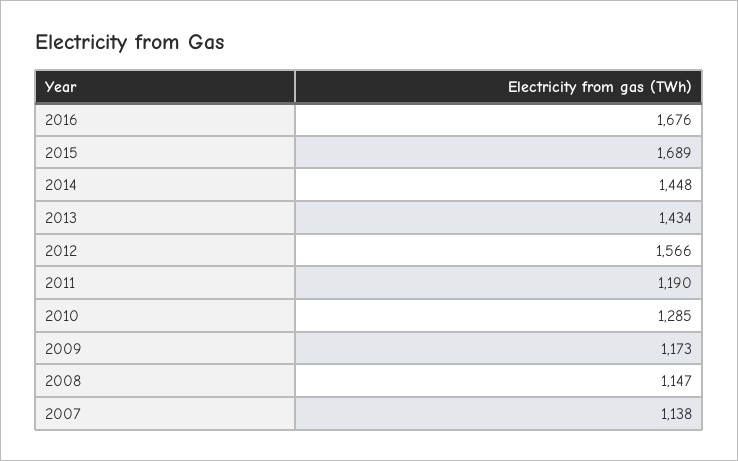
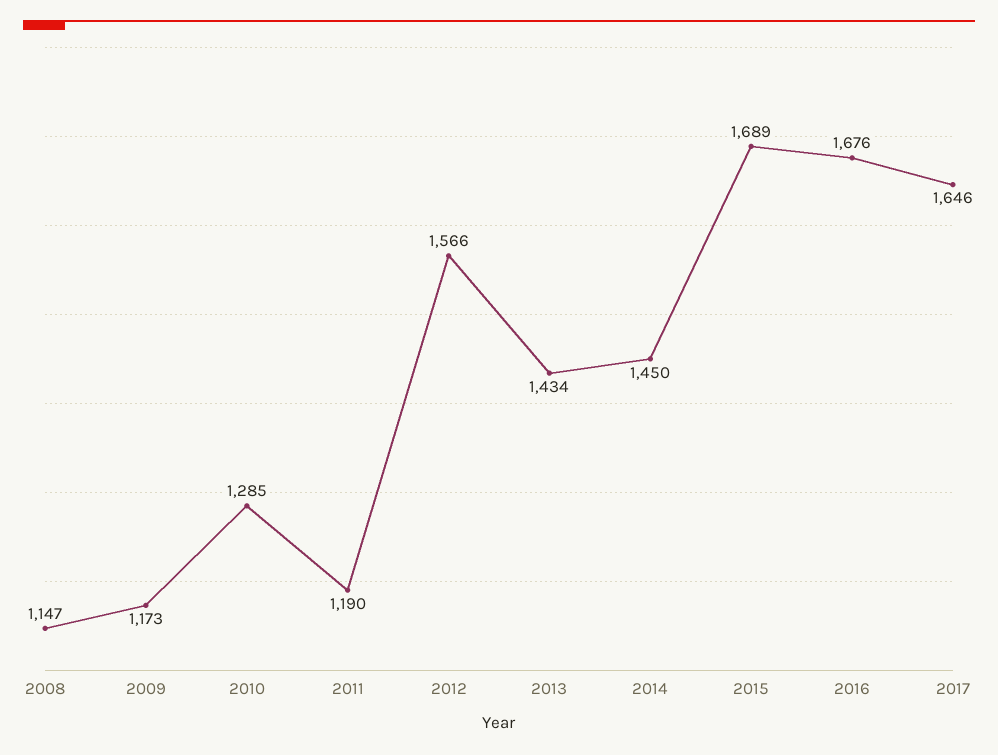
2014: 1448 -> 1450
2007: 1138 -> none
2017: none -> 1646

